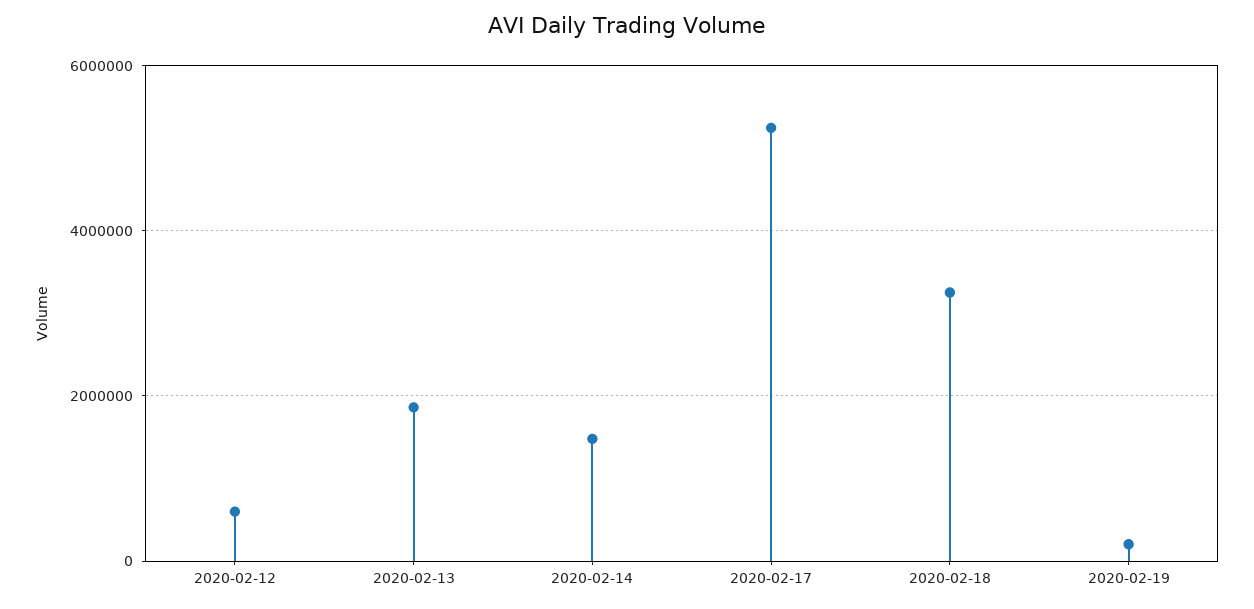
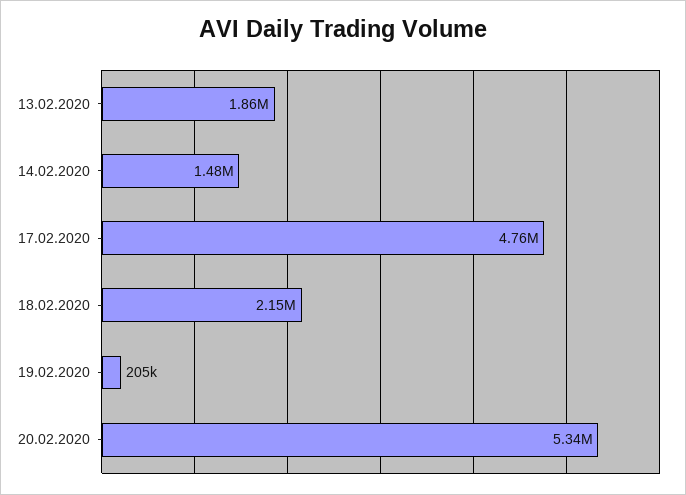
2020-02-12: 600000 -> none
2020-02-17: 5200000 -> 4760000
2020-02-18: 3200000 -> 2150000
20.02.2020: none -> 5340000

